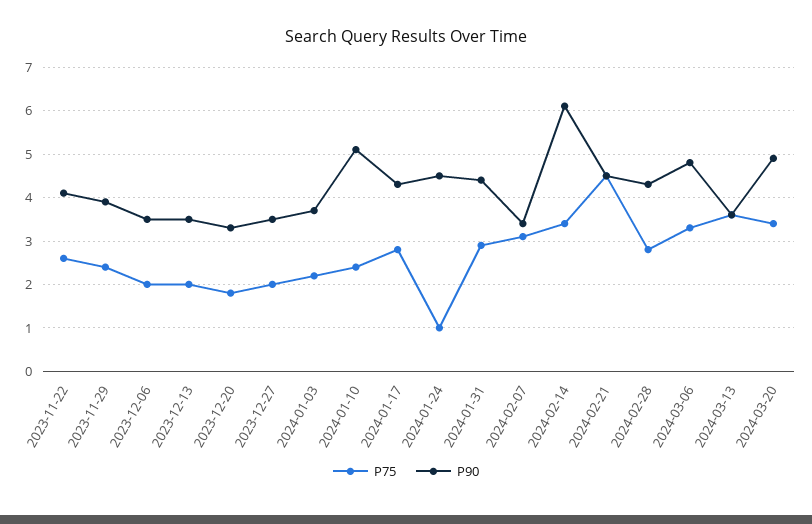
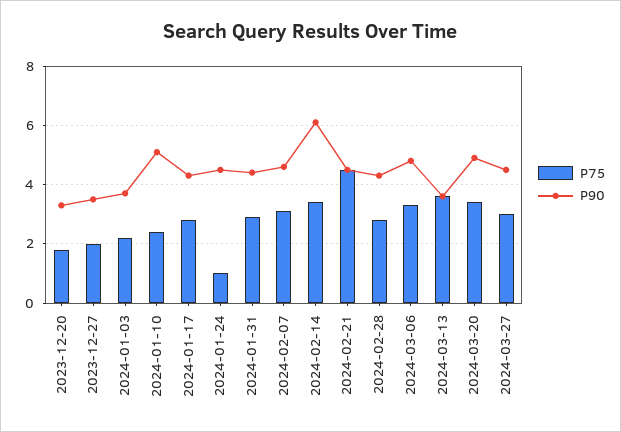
P75, 2023-11-22: 2.5 -> none
P90, 2023-11-22: 4 -> none
P75, 2023-11-29: 2.5 -> none
P90, 2023-11-29: 4 -> none
P75, 2023-12-06: 2 -> none
P90, 2023-12-06: 3.5 -> none
P75, 2023-12-13: 2 -> none
P90, 2023-12-13: 3.5 -> none
P90, 2024-02-07: 3.5 -> 4.5
P75, 2024-03-27: none -> 3
P90, 2024-03-27: none -> 4.5

